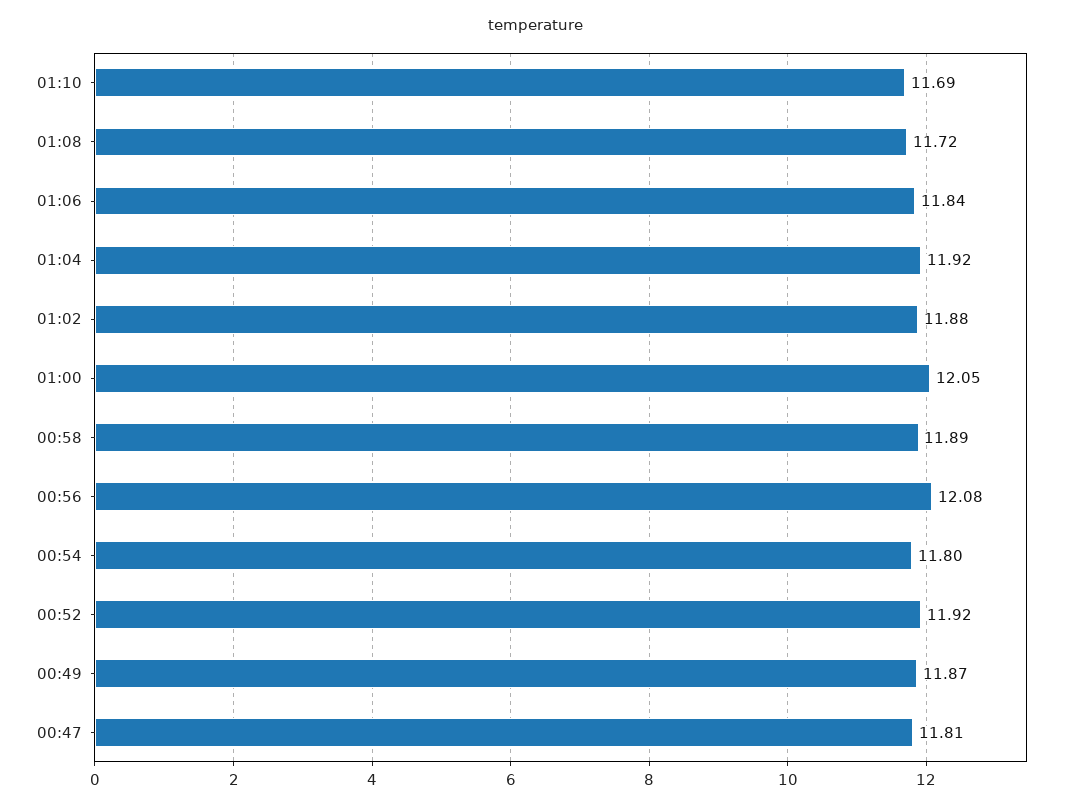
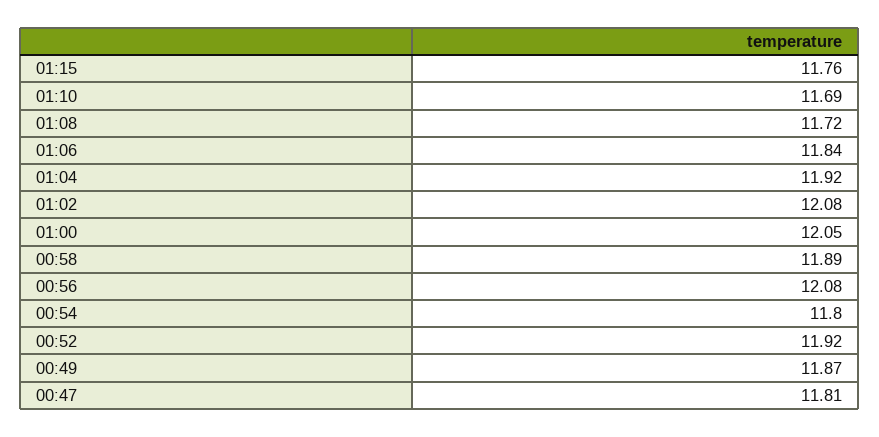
01:02: 11.88 -> 12.08
01:15: none -> 11.76

